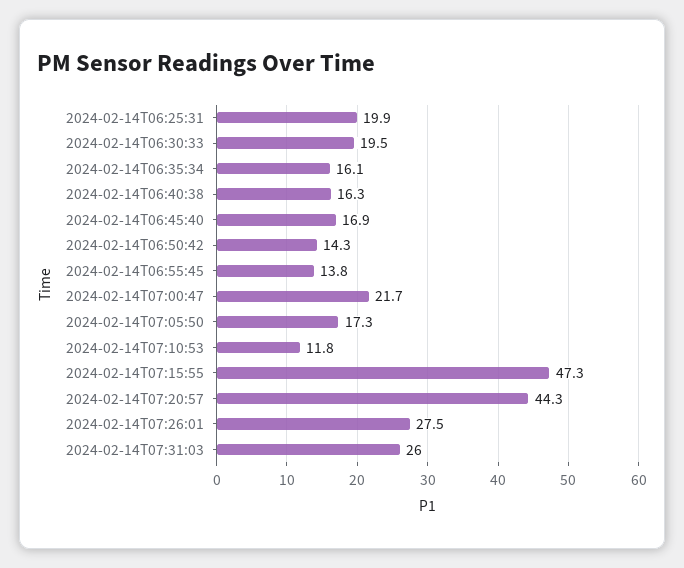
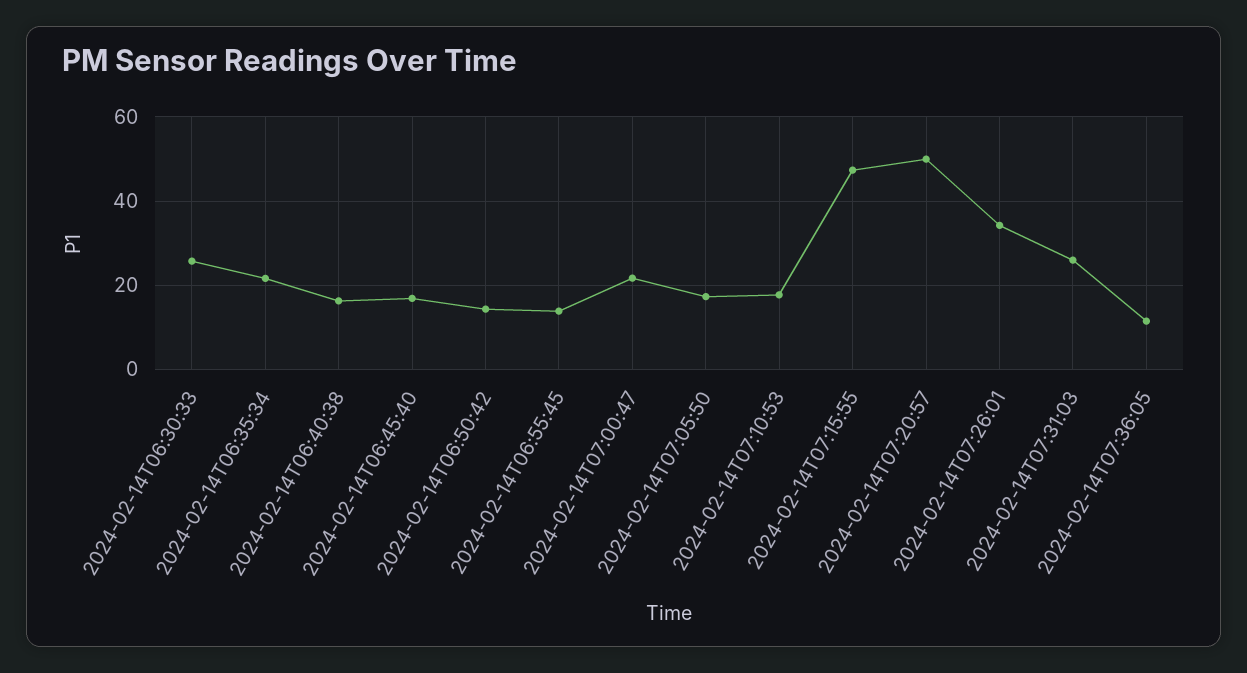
2024-02-14T06:25:31: 19.9 -> none
2024-02-14T06:30:33: 19.5 -> 26
2024-02-14T06:35:34: 16.1 -> 22
2024-02-14T07:10:53: 11.8 -> 18
2024-02-14T07:20:57: 44.3 -> 50
2024-02-14T07:26:01: 27.5 -> 34
2024-02-14T07:36:05: none -> 12

